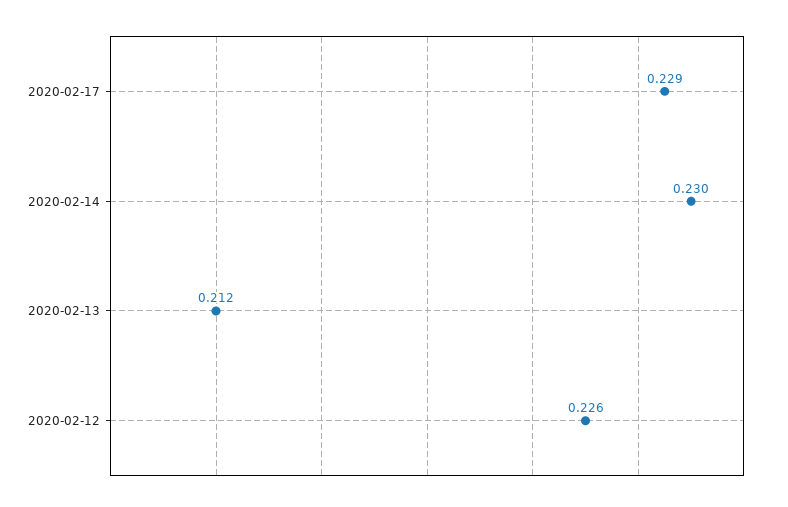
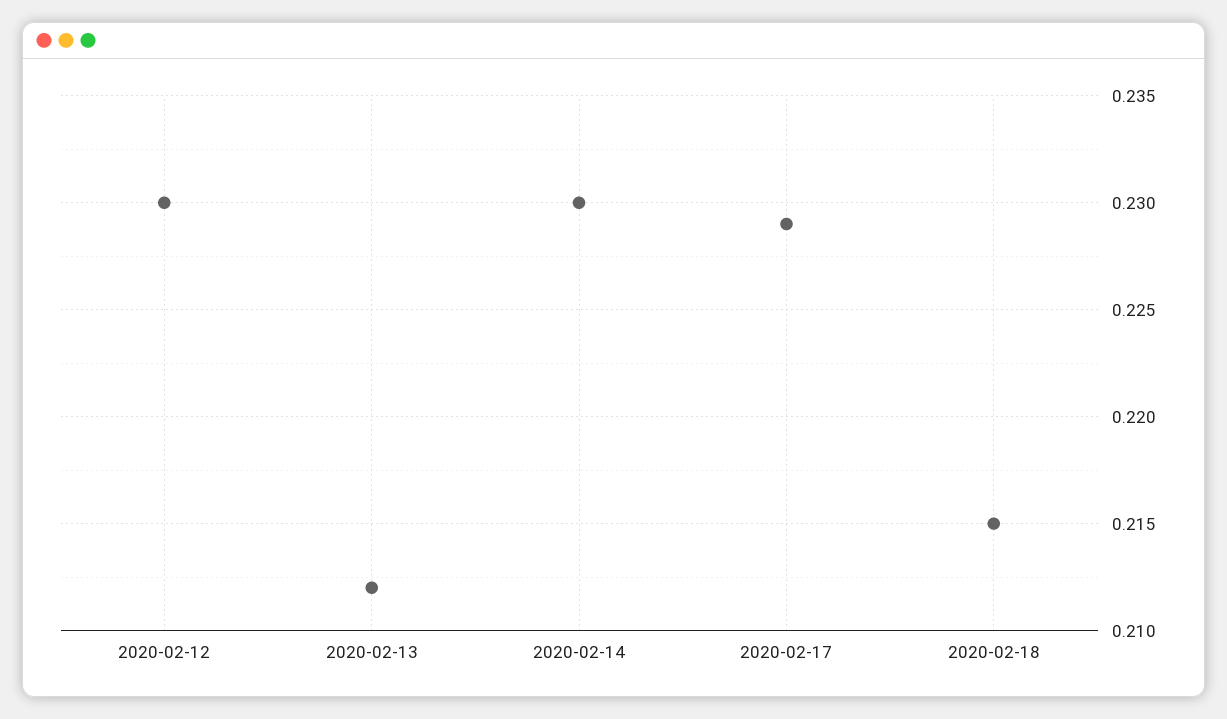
2020-02-12: 0.226 -> 0.23
2020-02-18: none -> 0.215

